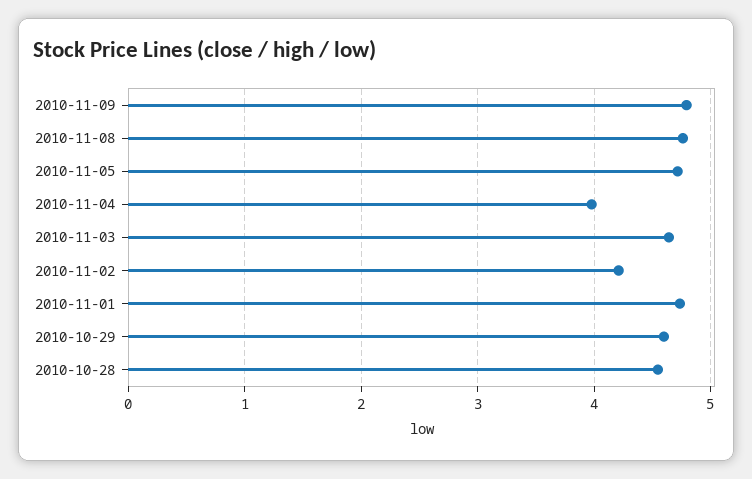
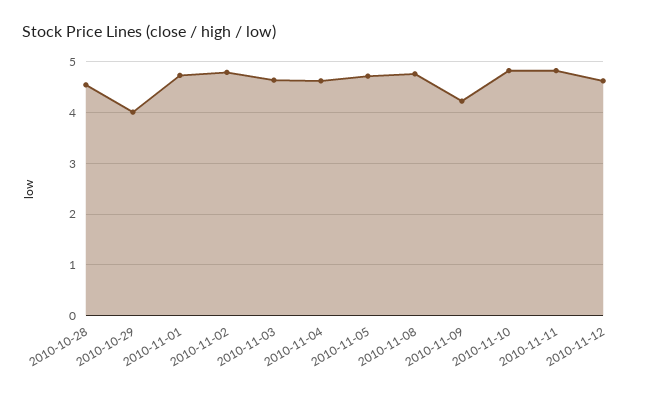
2010-11-09: 4.8 -> 4.2
2010-11-04: 4 -> 4.6
2010-11-02: 4.2 -> 4.8
2010-10-29: 4.6 -> 4
2010-11-10: none -> 4.8
2010-11-11: none -> 4.8
2010-11-12: none -> 4.6

